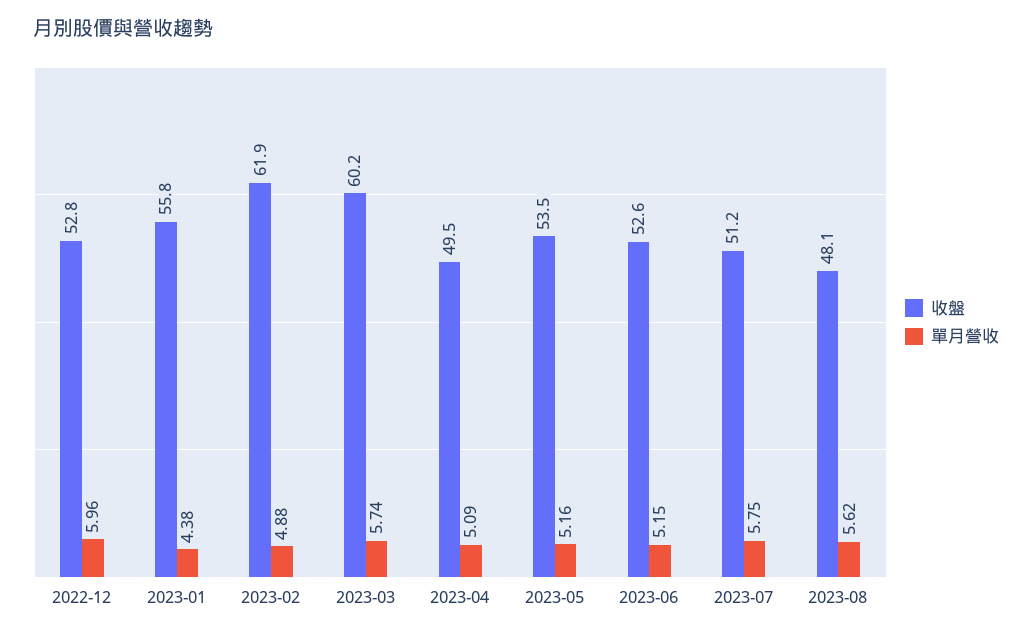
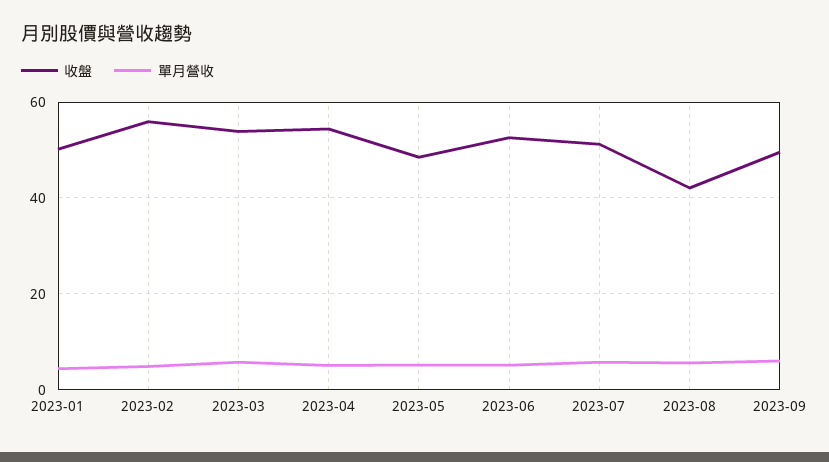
收盤, 2022-12: 52.8 -> none
單月營收, 2022-12: 5.96 -> none
收盤, 2023-01: 55.8 -> 50
收盤, 2023-02: 61.9 -> 56
收盤, 2023-03: 60.2 -> 54
收盤, 2023-04: 49.5 -> 54
收盤, 2023-05: 53.5 -> 48
收盤, 2023-08: 48.1 -> 42
收盤, 2023-09: none -> 50
單月營收, 2023-09: none -> 6

